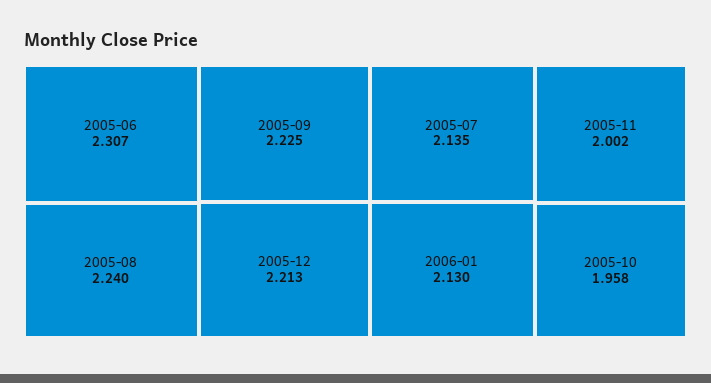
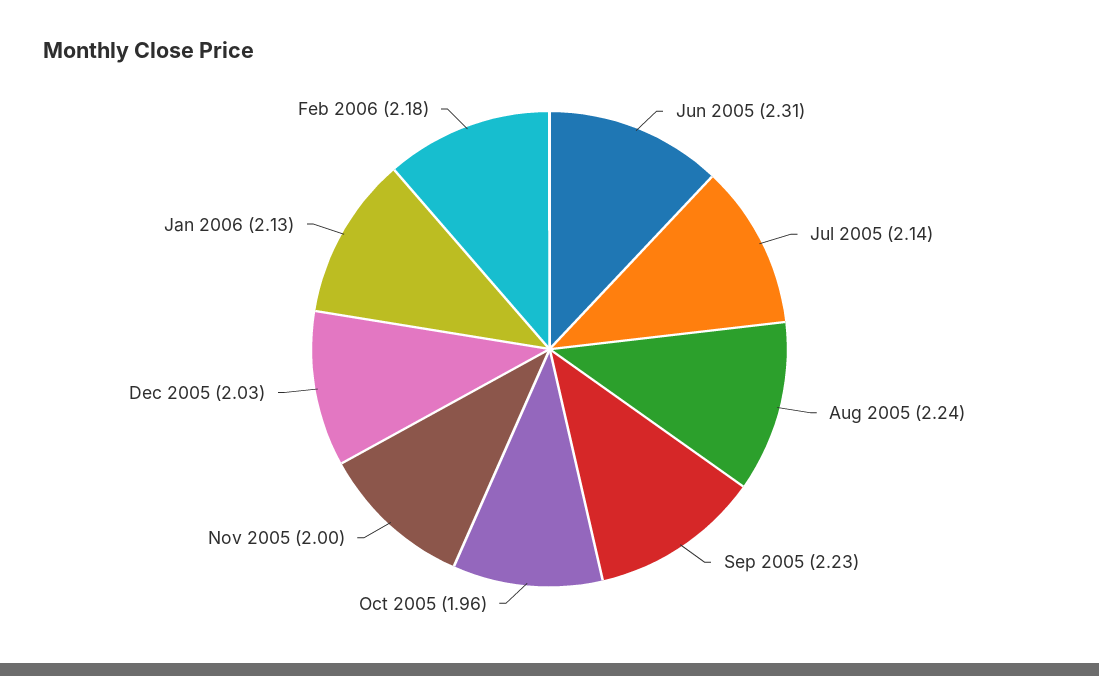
2005-12: 2.213 -> 2.03
Feb 2006: none -> 2.18

